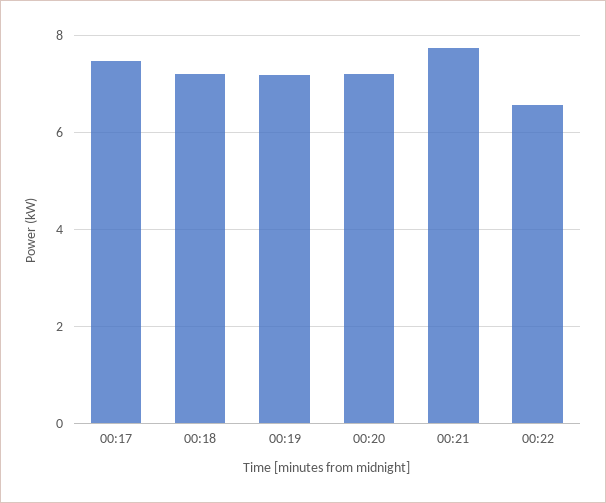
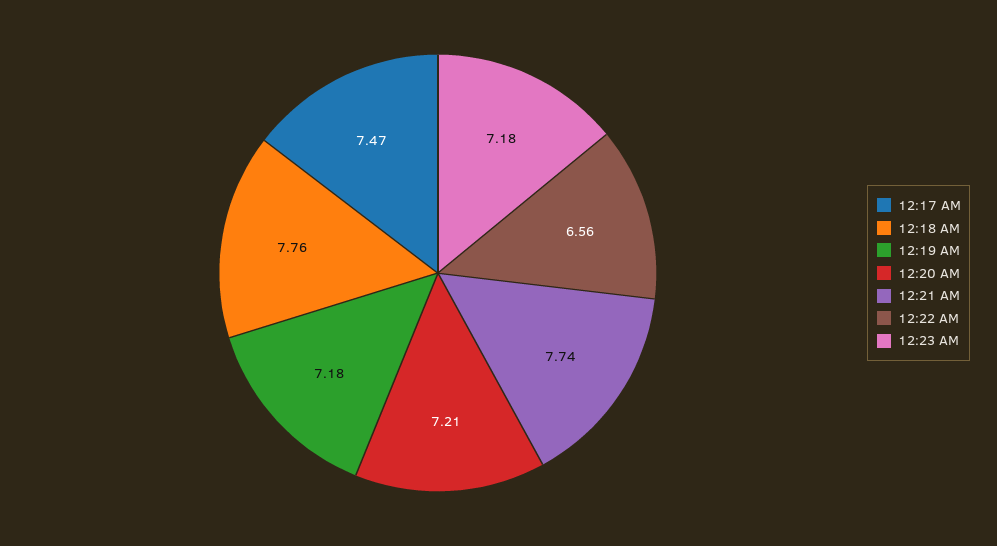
00:18: 7.2 -> 7.76
12:23 AM: none -> 7.18

